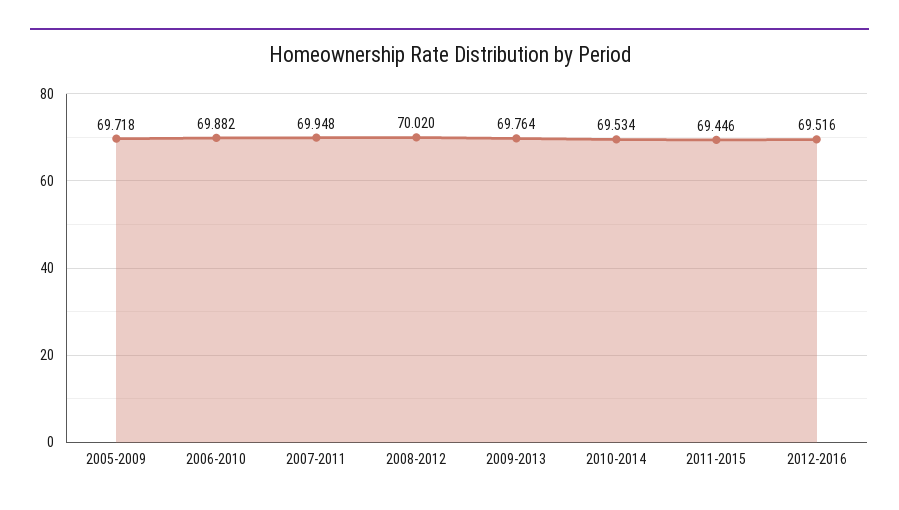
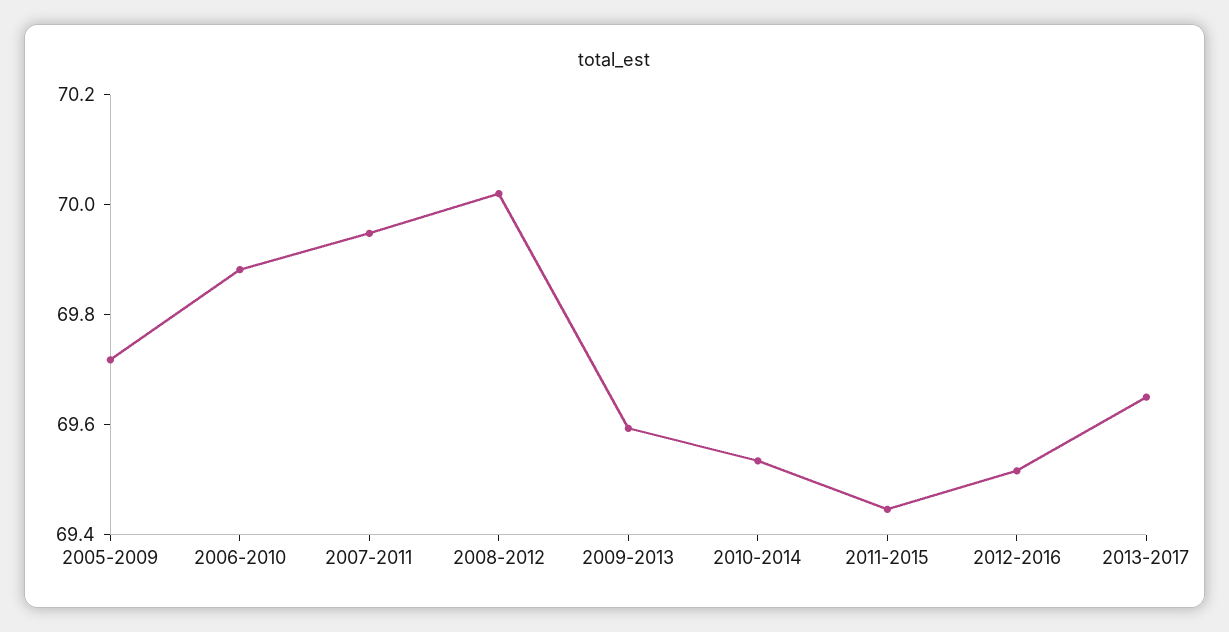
2009-2013: 69.764 -> 69.6
2013-2017: none -> 69.65

